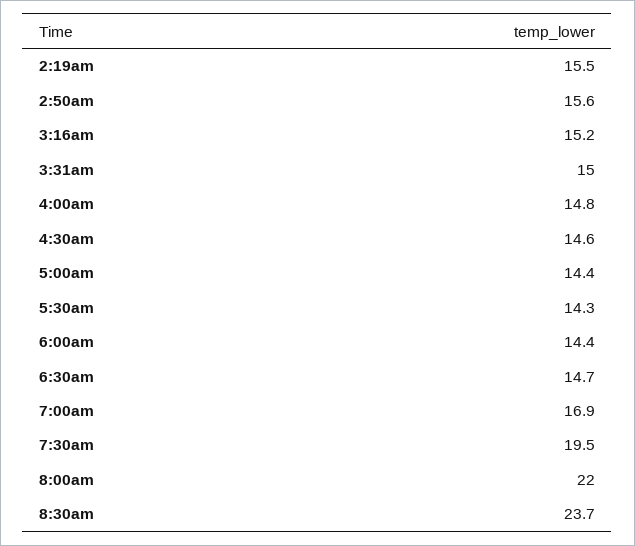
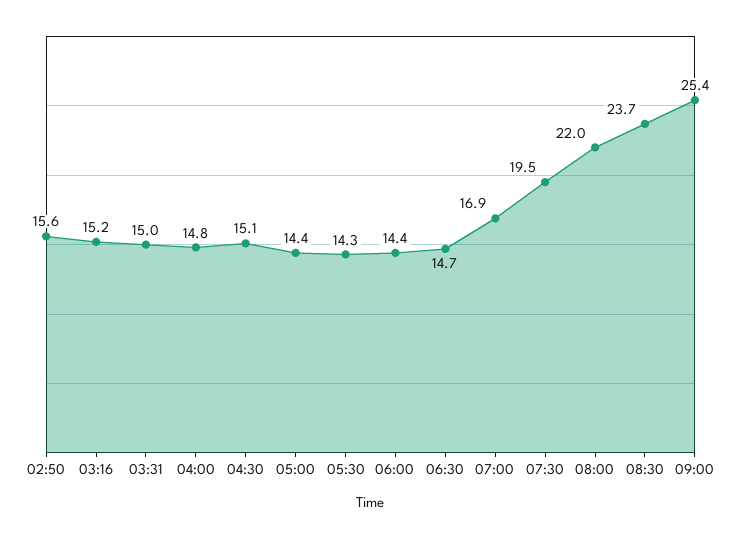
2:19am: 15.5 -> none
4:30am: 14.6 -> 15.1
09:00: none -> 25.4

